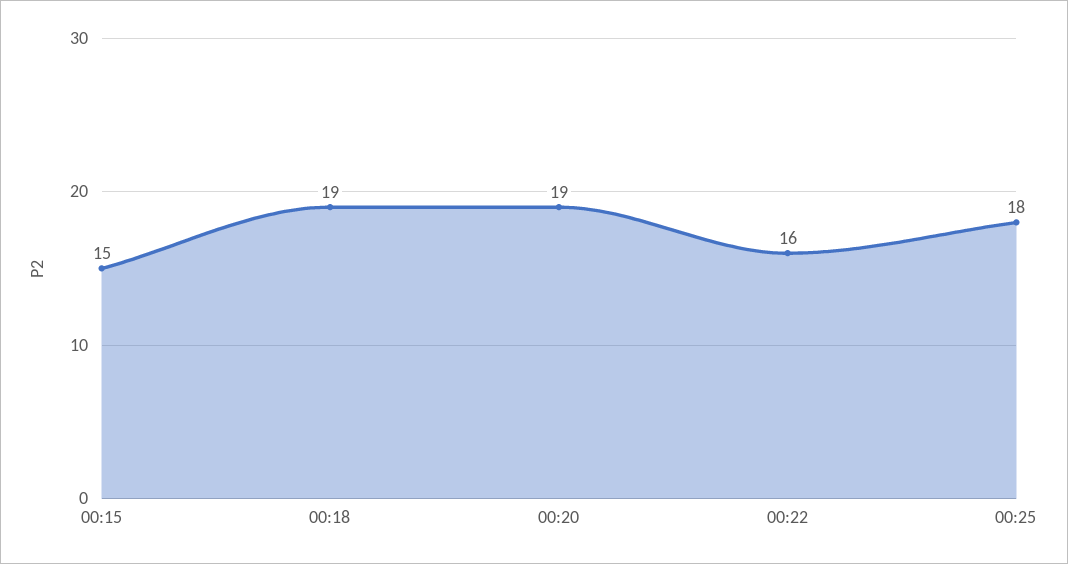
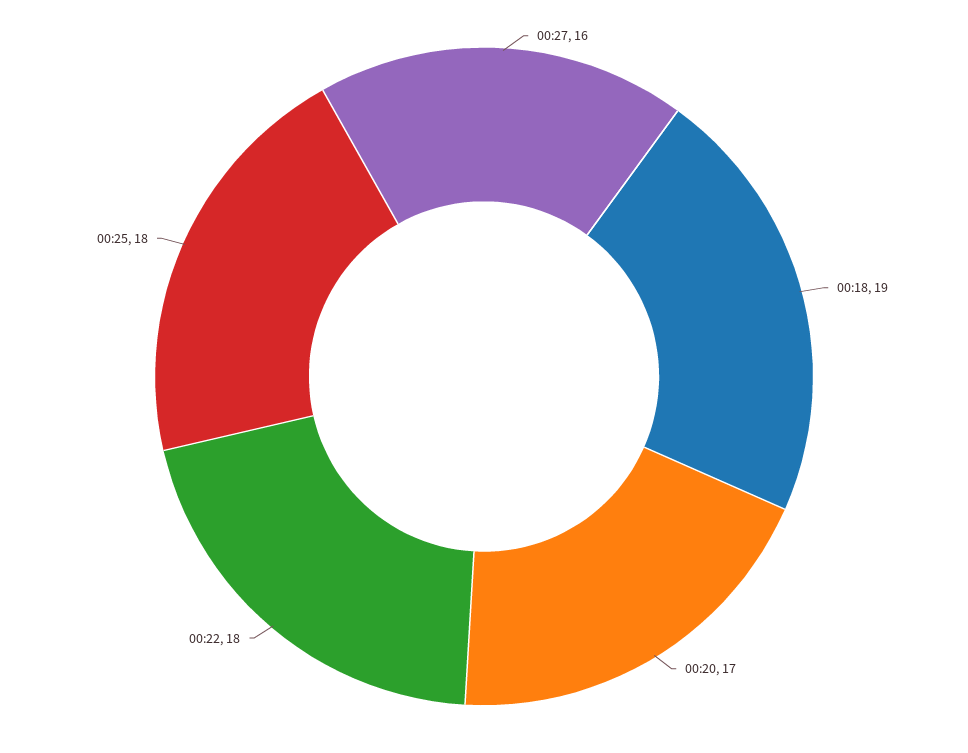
00:15: 15 -> none
00:20: 19 -> 17
00:22: 16 -> 18
00:27: none -> 16

